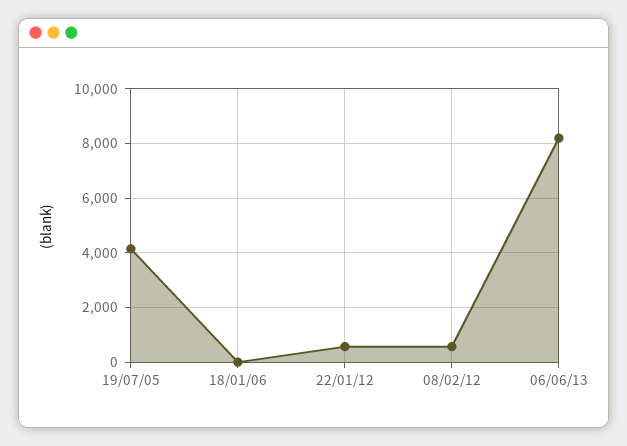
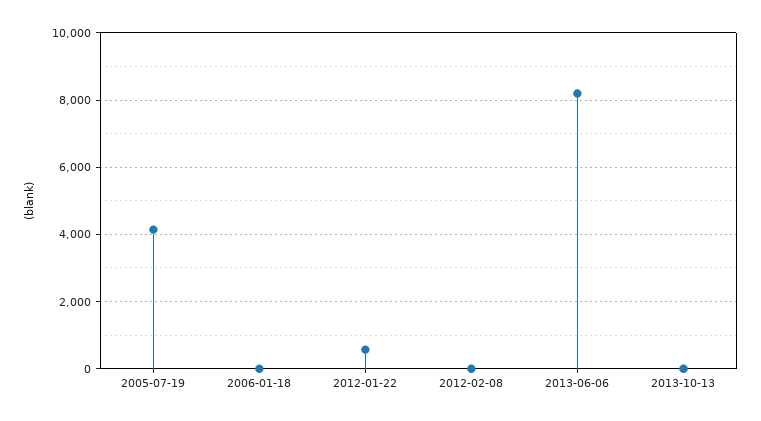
08/02/12: 500 -> 0
2013-10-13: none -> 0

